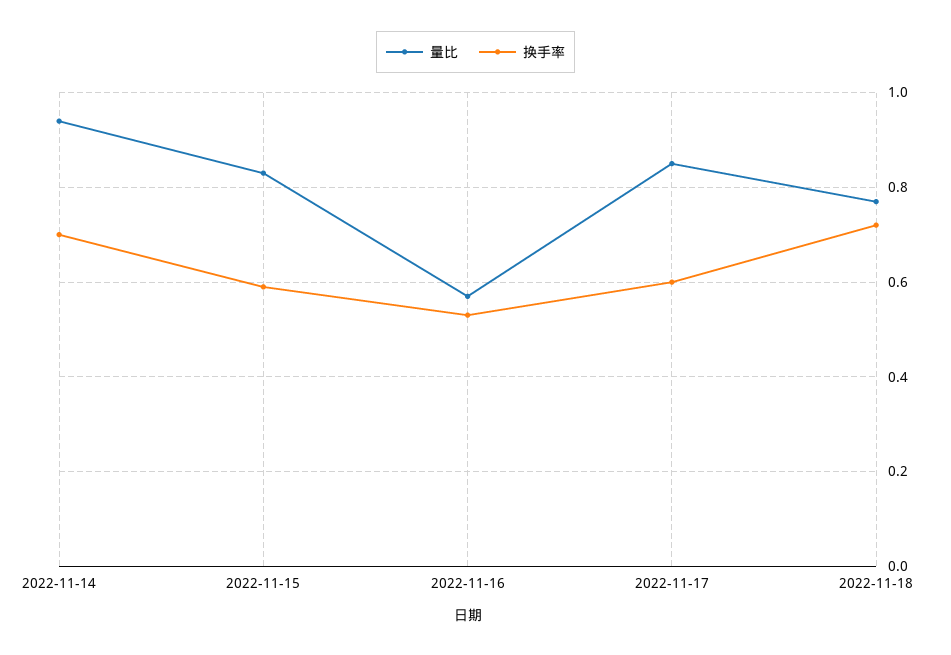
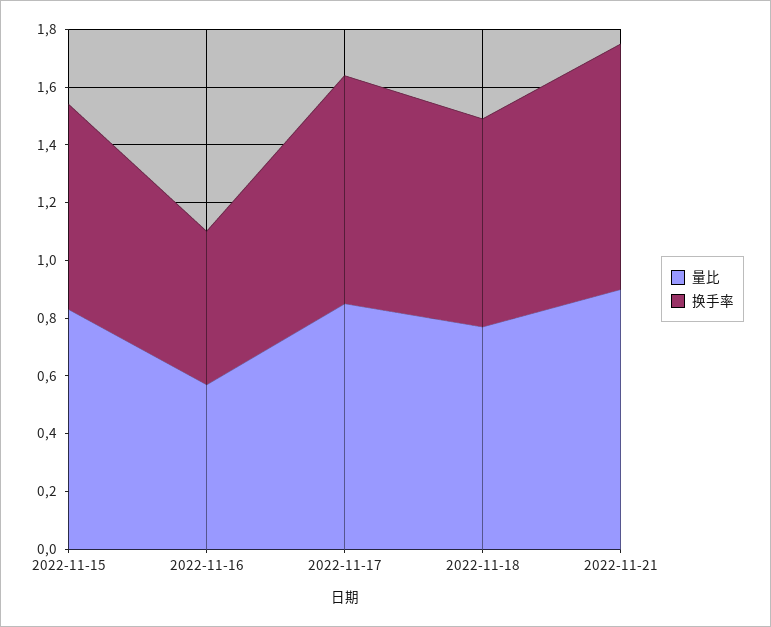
量比, 2022-11-14: 0.95 -> none
换手率, 2022-11-14: 0.7 -> none
换手率, 2022-11-15: 0.6 -> 0.7
换手率, 2022-11-17: 0.6 -> 0.8
量比, 2022-11-21: none -> 0.9
换手率, 2022-11-21: none -> 0.85

